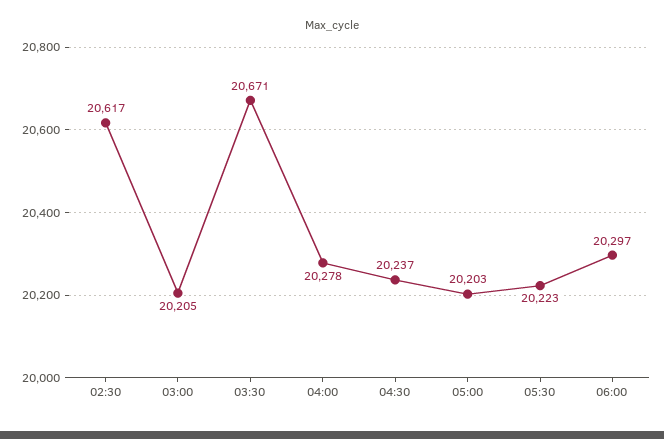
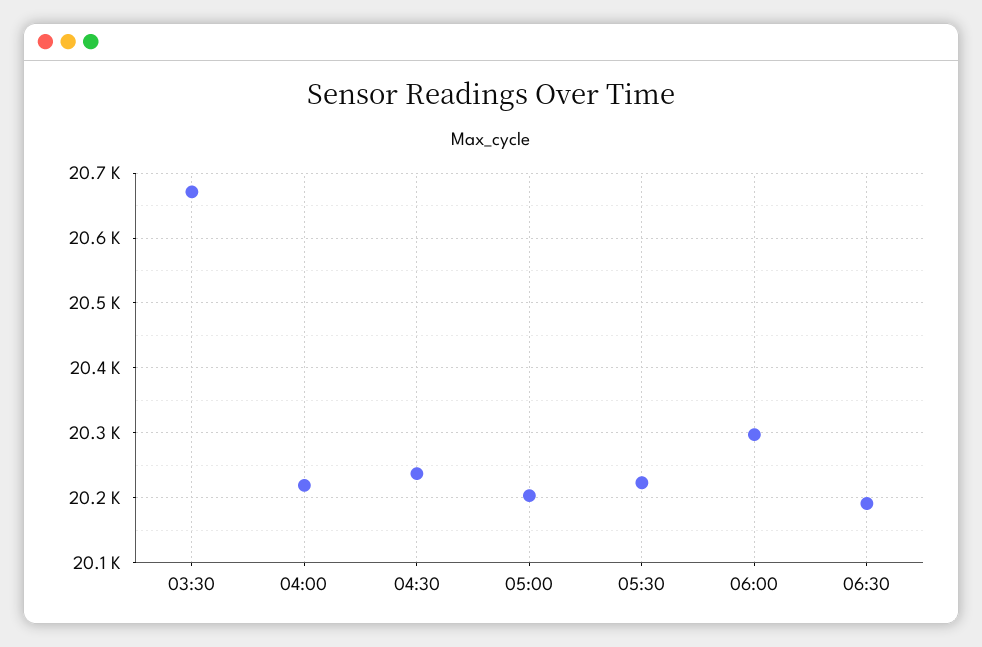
02:30: 20617 -> none
03:00: 20205 -> none
04:00: 20278 -> 20220
06:30: none -> 20190

